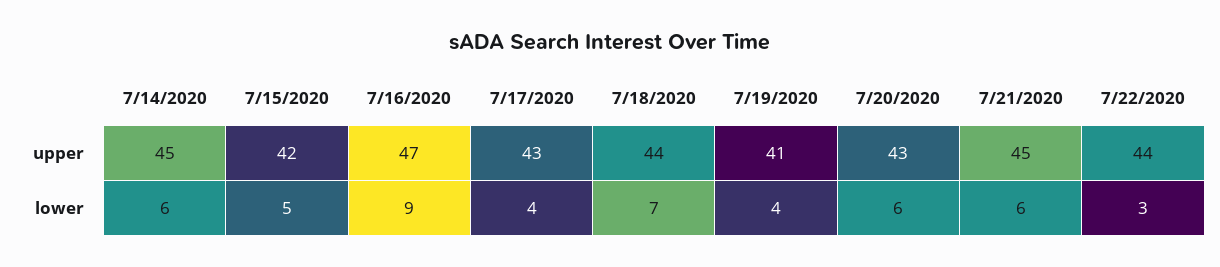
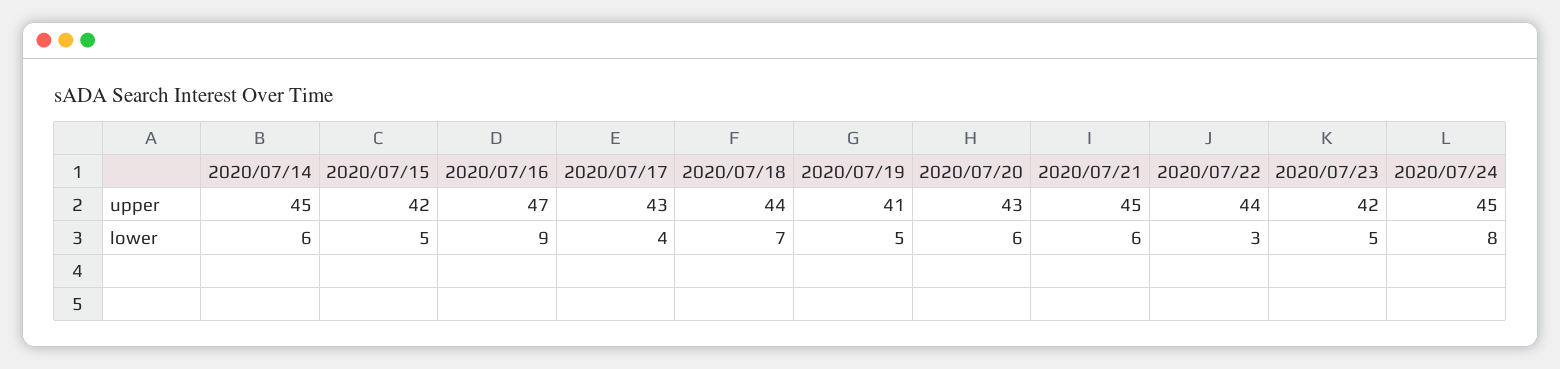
7/19/2020, lower: 4 -> 5
2020/07/23, upper: none -> 42
2020/07/24, upper: none -> 45
2020/07/23, lower: none -> 5
2020/07/24, lower: none -> 8

